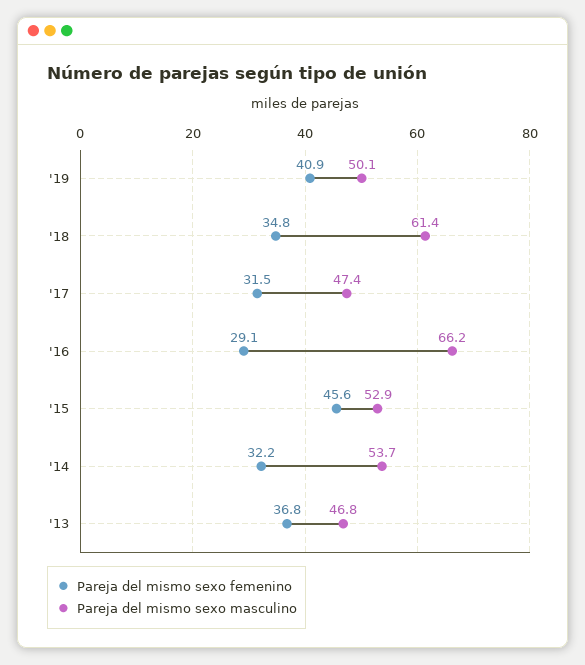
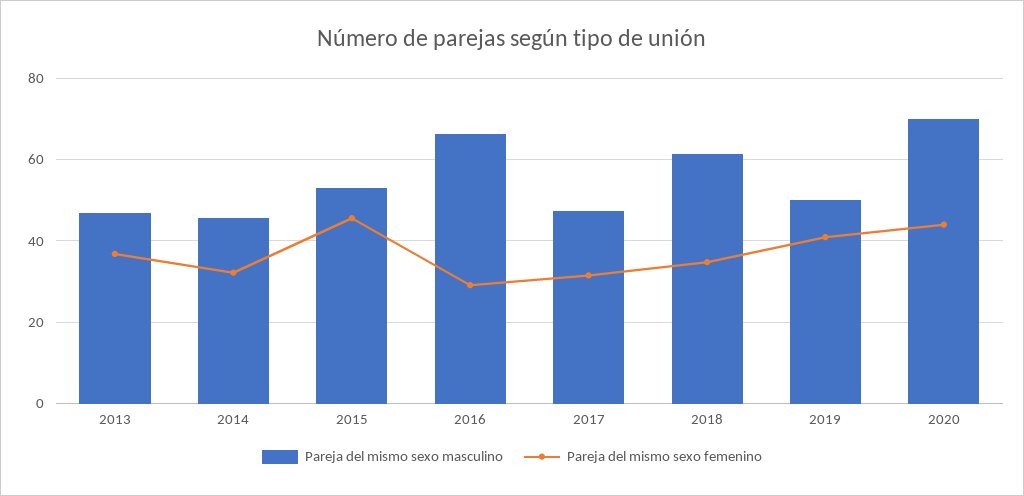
Pareja del mismo sexo masculino, '14: 53.7 -> 46
Pareja del mismo sexo masculino, 2020: none -> 70
Pareja del mismo sexo femenino, 2020: none -> 44

